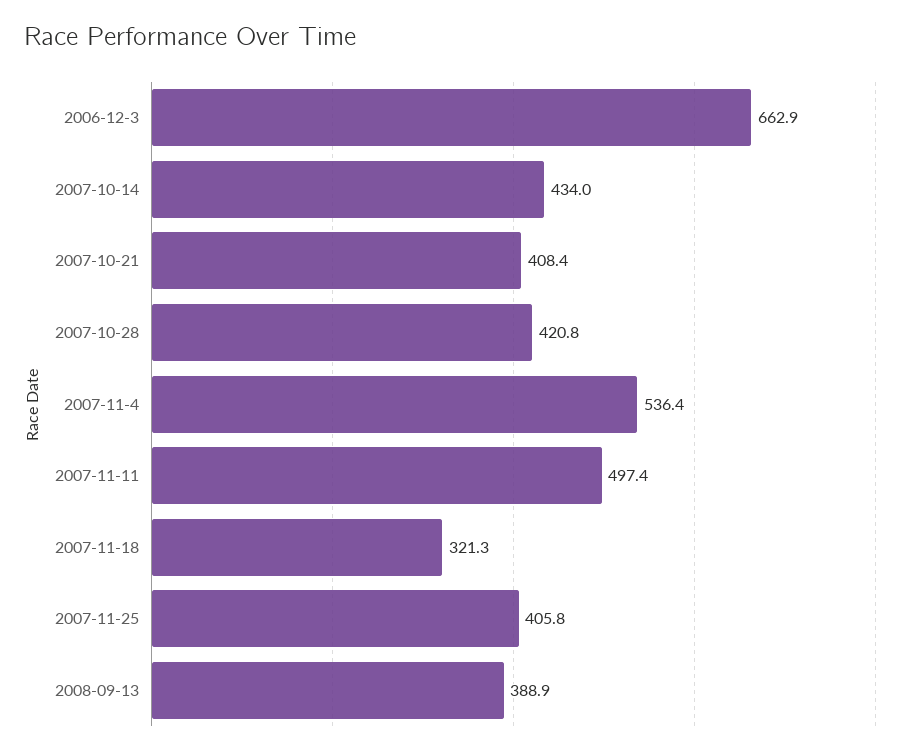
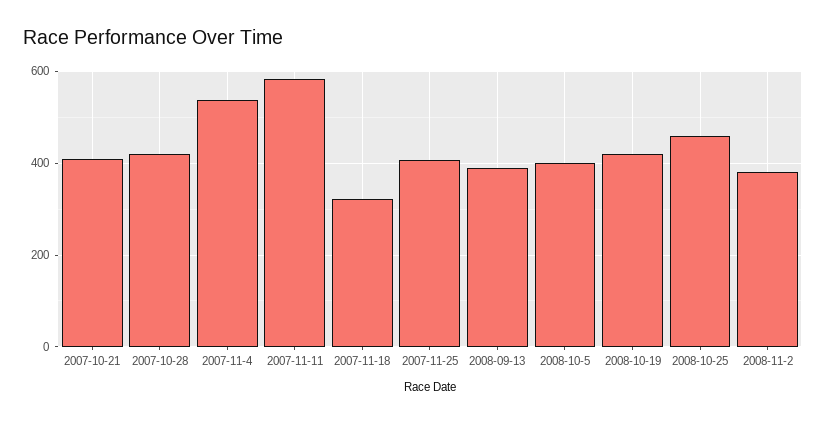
2006-12-3: 662.9 -> none
2007-10-14: 434 -> none
2007-11-11: 497.4 -> 580
2008-10-5: none -> 400
2008-10-19: none -> 420
2008-10-25: none -> 460
2008-11-2: none -> 380

